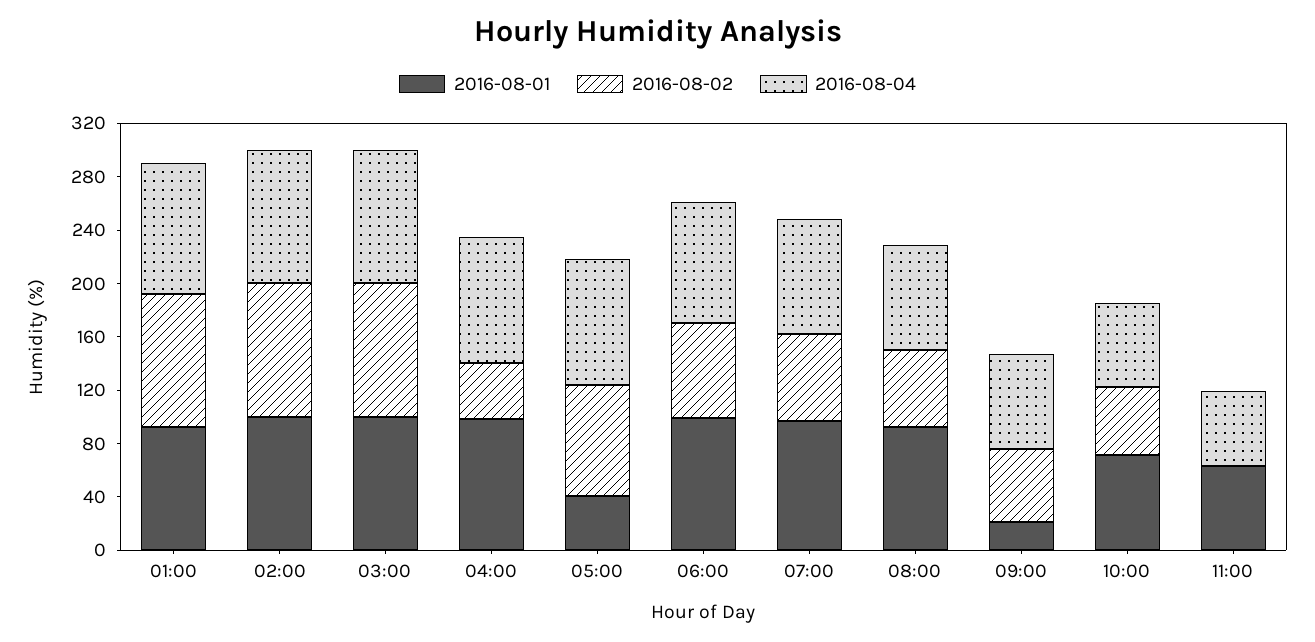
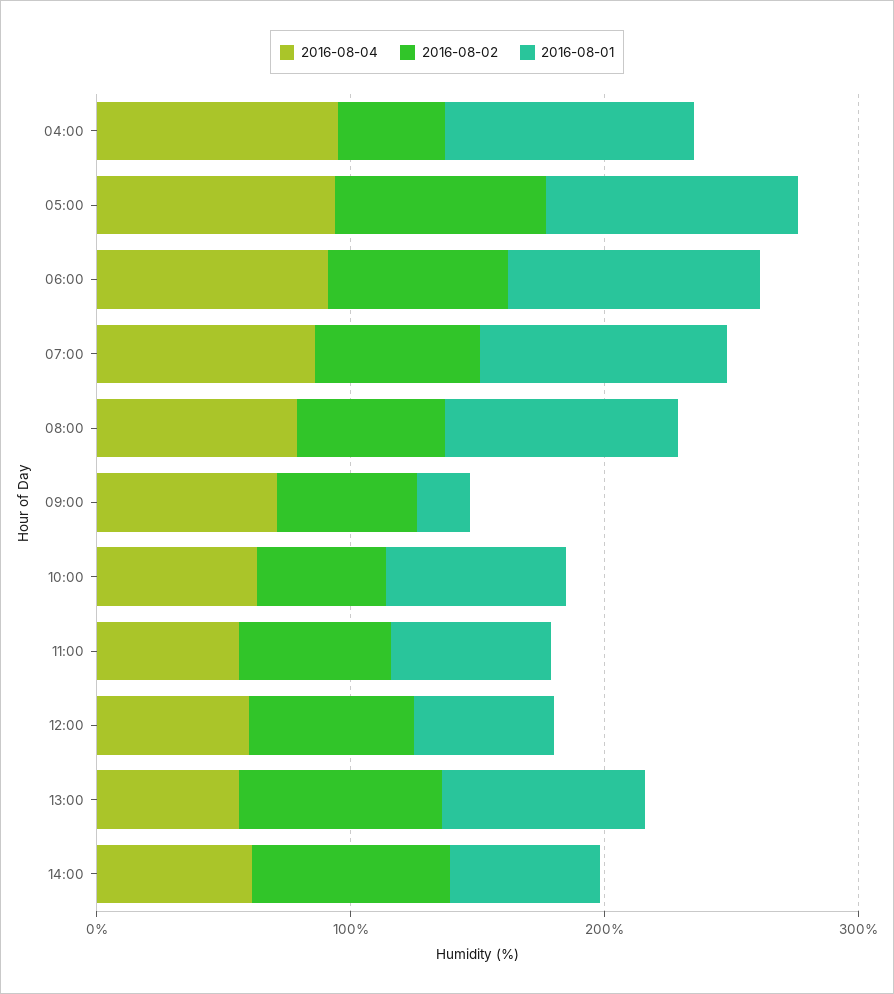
2016-08-01, 01:00: 90 -> none
2016-08-02, 01:00: 100 -> none
2016-08-04, 01:00: 100 -> none
2016-08-01, 02:00: 100 -> none
2016-08-02, 02:00: 100 -> none
2016-08-04, 02:00: 100 -> none
2016-08-01, 03:00: 100 -> none
2016-08-02, 03:00: 100 -> none
2016-08-04, 03:00: 100 -> none
2016-08-01, 05:00: 40 -> 100
2016-08-02, 11:00: 0 -> 60
2016-08-04, 12:00: none -> 60
2016-08-02, 12:00: none -> 60
2016-08-01, 12:00: none -> 60
2016-08-04, 13:00: none -> 60
2016-08-02, 13:00: none -> 80
2016-08-01, 13:00: none -> 80
2016-08-04, 14:00: none -> 60
2016-08-02, 14:00: none -> 80
2016-08-01, 14:00: none -> 60

